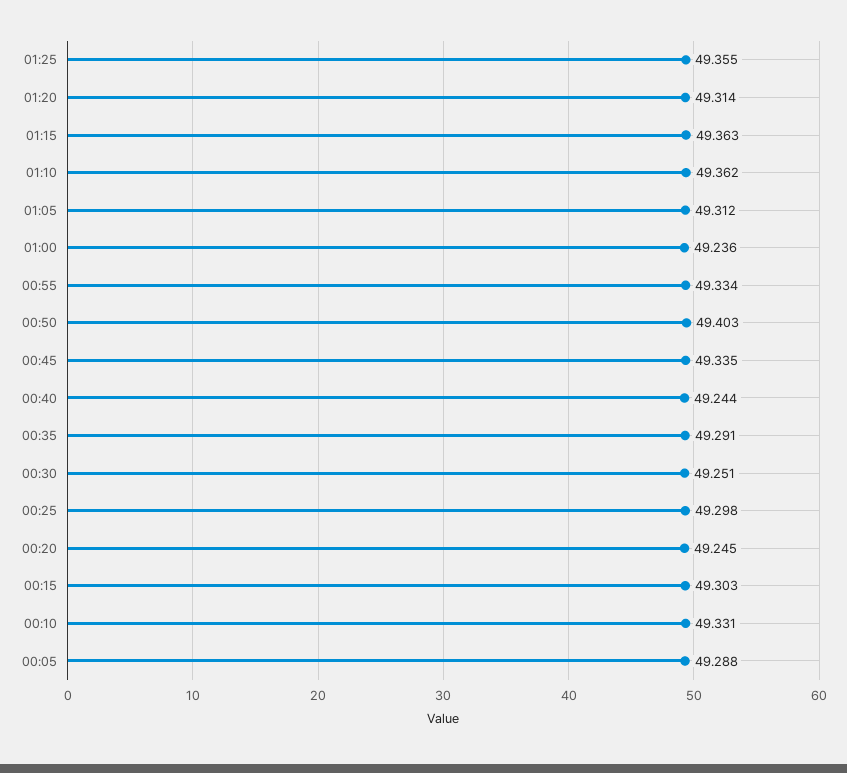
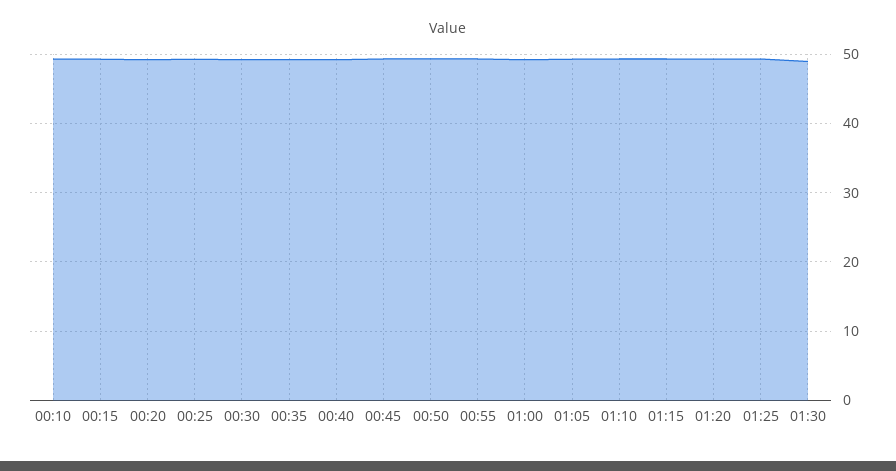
00:05: 49.288 -> none
01:30: none -> 49

